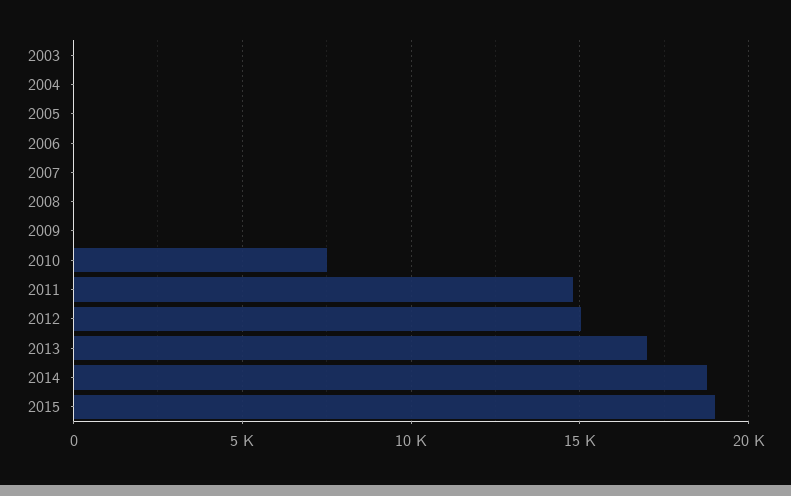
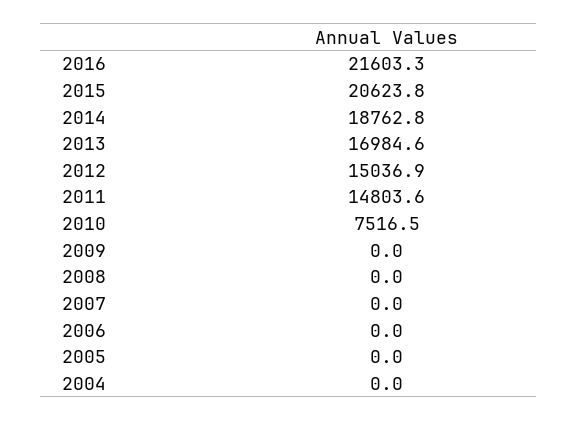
2003: 0 -> none
2015: 19000 -> 20623.8
2016: none -> 21603.3

